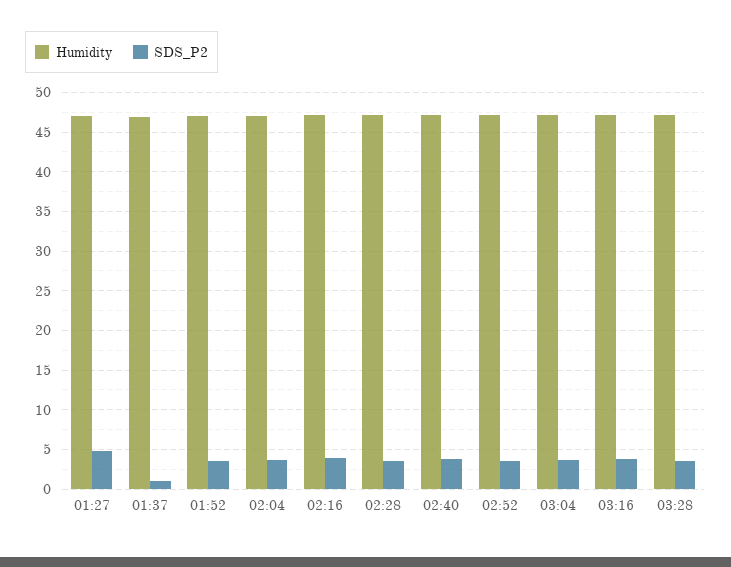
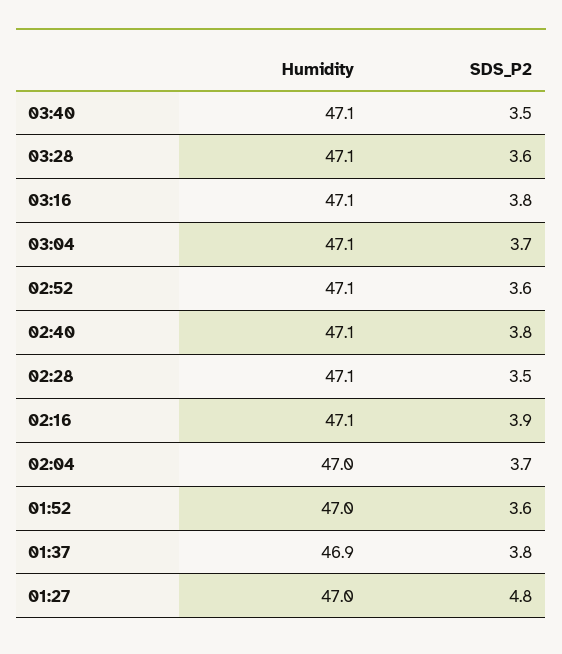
SDS_P2, 01:37: 1 -> 3.8
Humidity, 03:40: none -> 47.1
SDS_P2, 03:40: none -> 3.5

